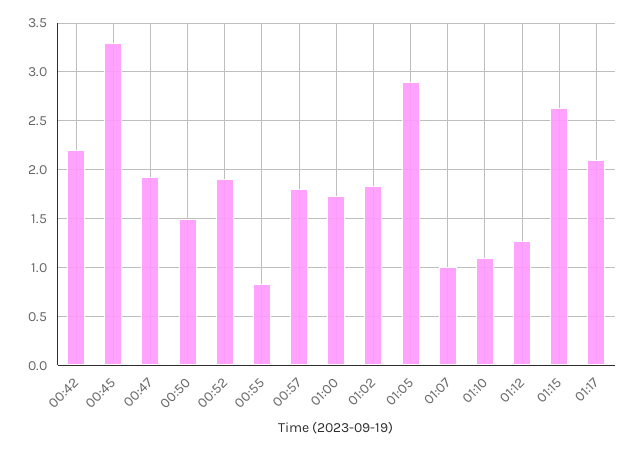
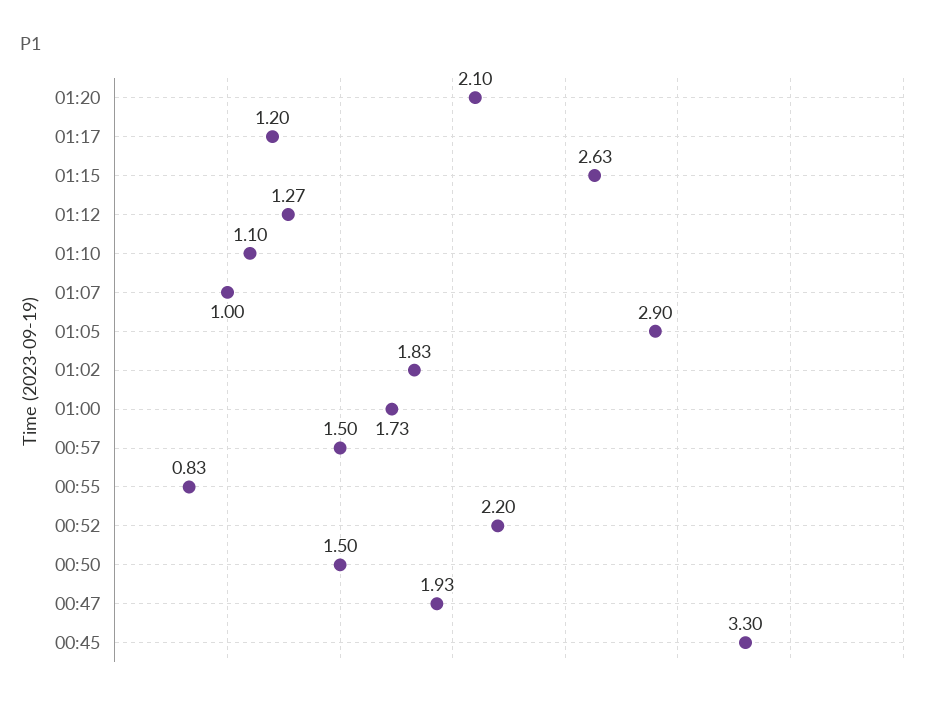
00:42: 2.2 -> none
00:52: 1.9 -> 2.2
00:57: 1.8 -> 1.5
01:17: 2.1 -> 1.2
01:20: none -> 2.1

